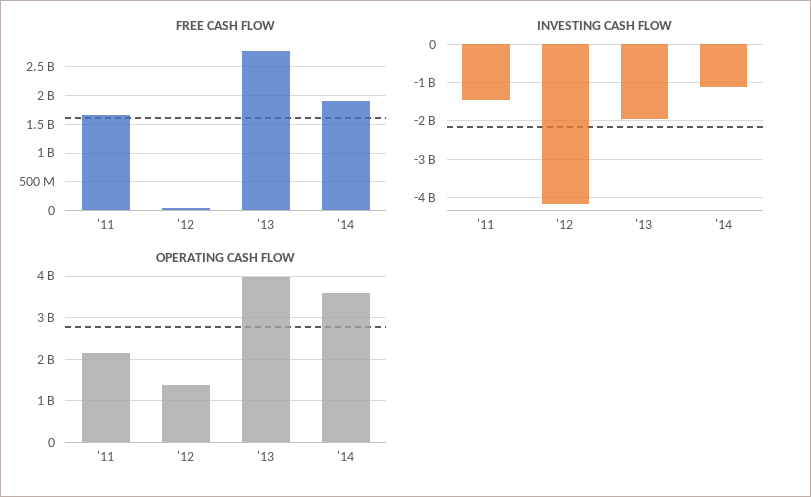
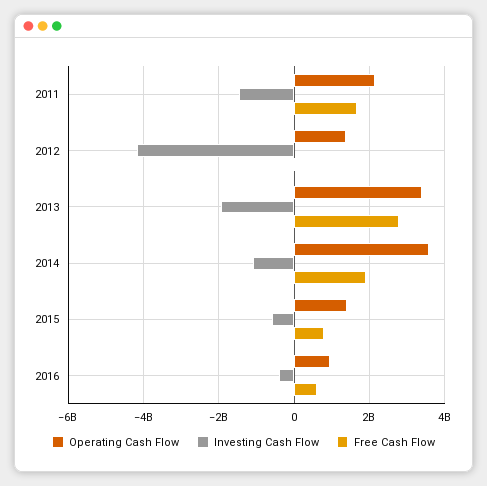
OPERATING CASH FLOW, '13: 4000000000 -> 3400000000
OPERATING CASH FLOW, 2015: none -> 1400000000
INVESTING CASH FLOW, 2015: none -> -600000000
FREE CASH FLOW, 2015: none -> 800000000
OPERATING CASH FLOW, 2016: none -> 1000000000
INVESTING CASH FLOW, 2016: none -> -400000000
FREE CASH FLOW, 2016: none -> 600000000

